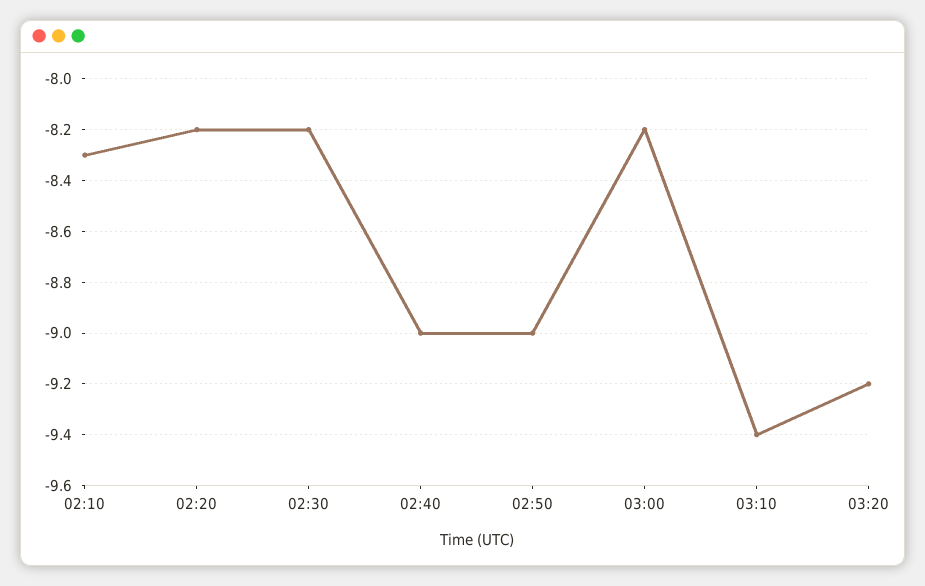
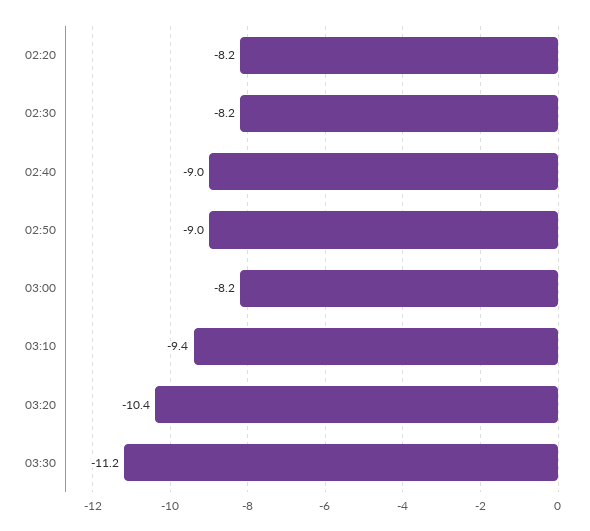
02:10: -8.3 -> none
03:20: -9.2 -> -10.4
03:30: none -> -11.2

